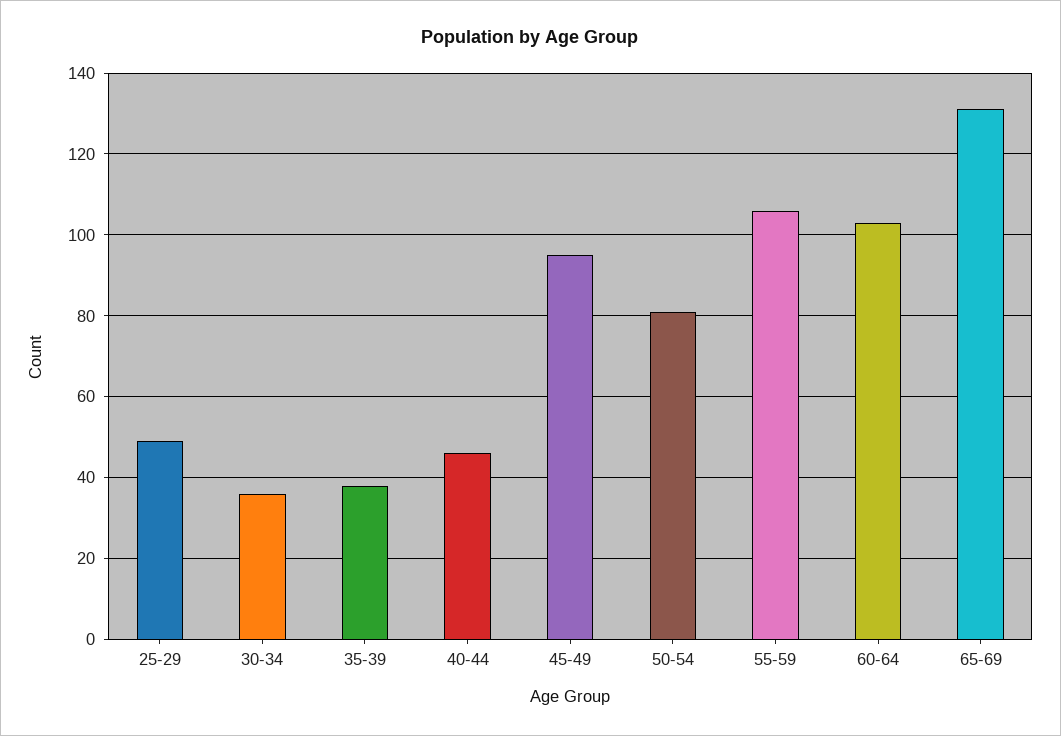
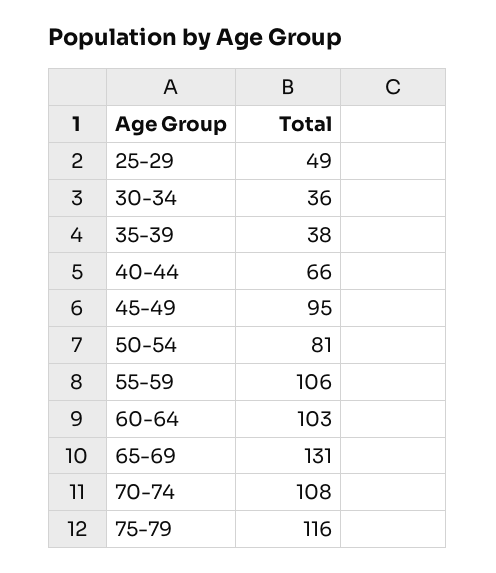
40-44: 45 -> 66
70-74: none -> 108
75-79: none -> 116

